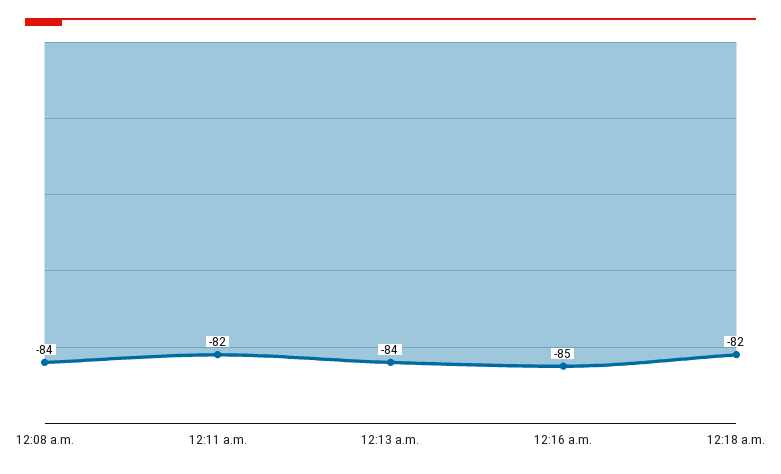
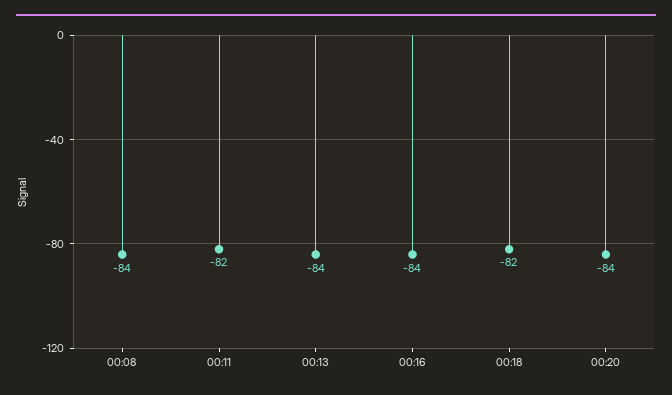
12:16 a.m.: -85 -> -84
00:20: none -> -84

